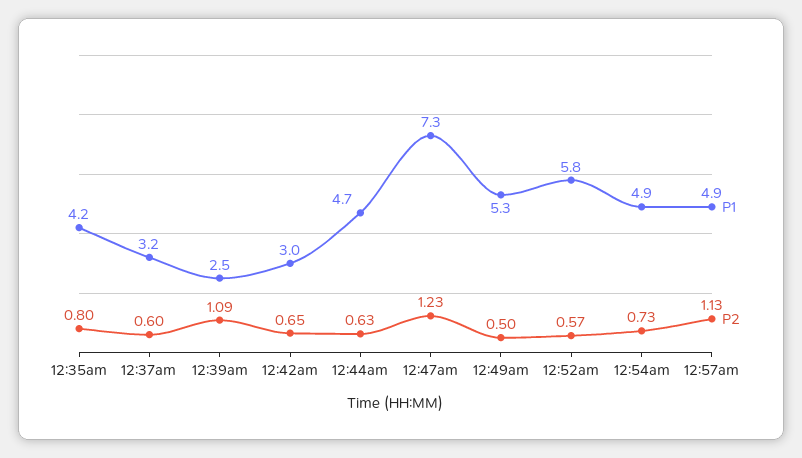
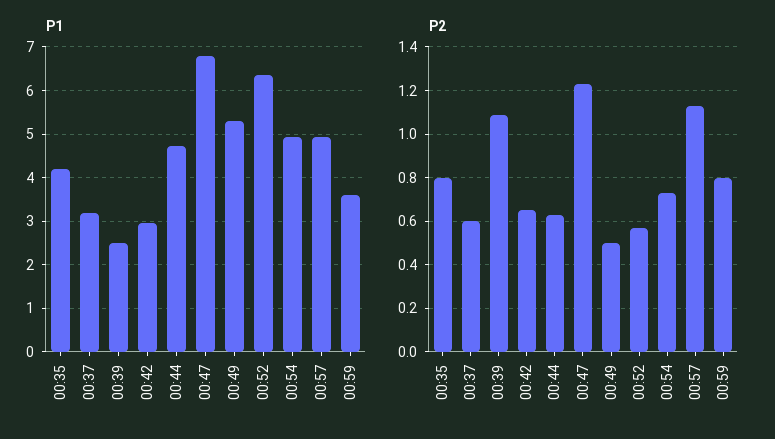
P1, 12:47am: 7.3 -> 6.8
P1, 12:52am: 5.8 -> 6.4
P1, 00:59: none -> 3.6
P2, 00:59: none -> 0.8

